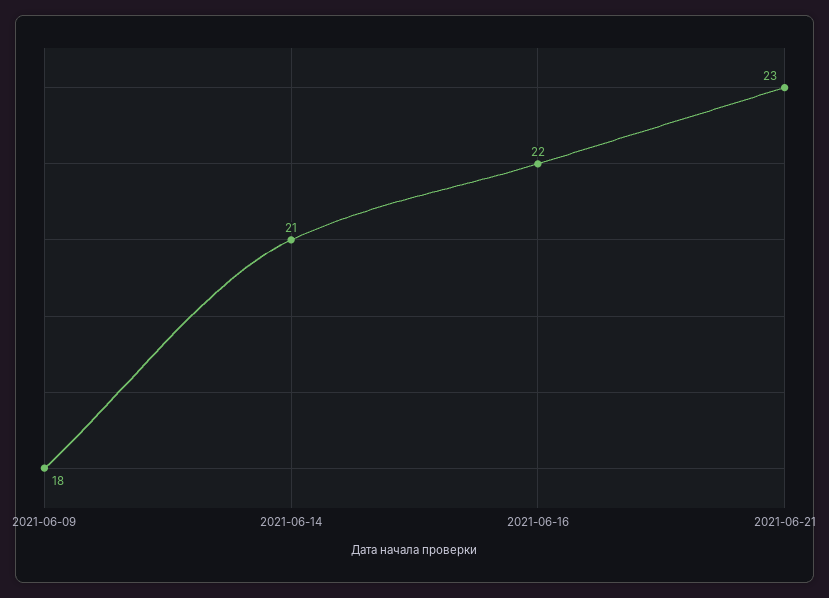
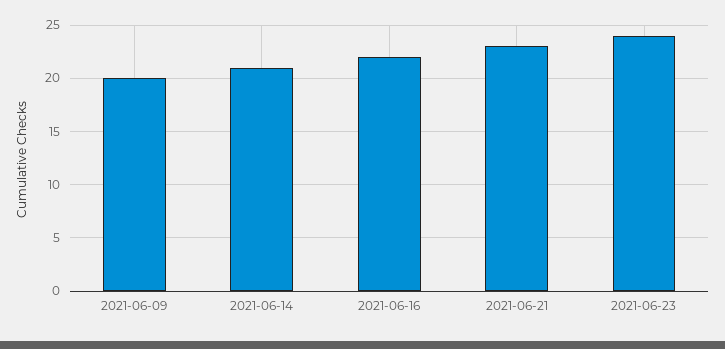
2021-06-09: 18 -> 20
2021-06-23: none -> 24

